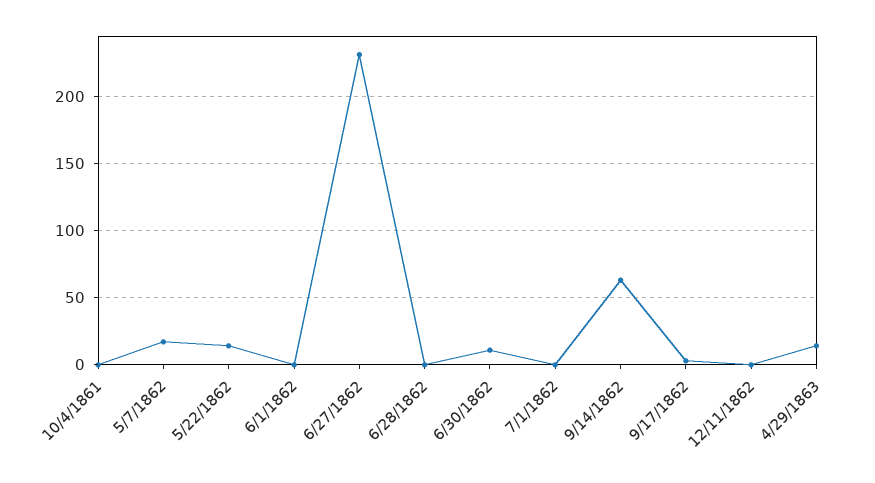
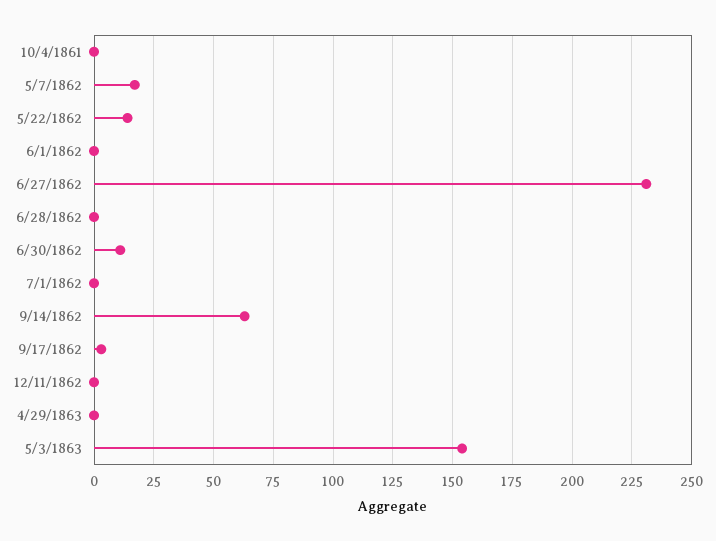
4/29/1863: 15 -> 0
5/3/1863: none -> 155

